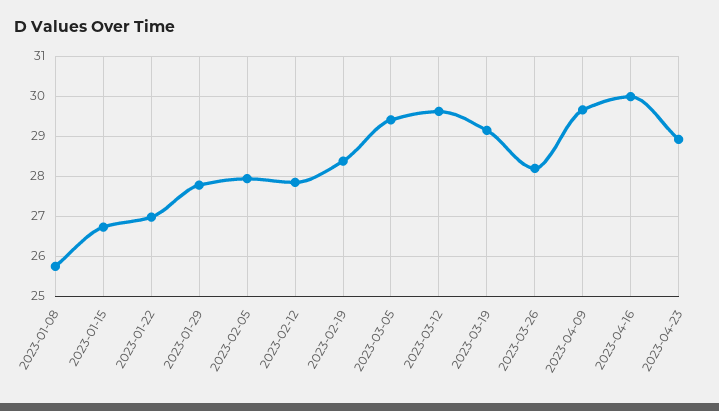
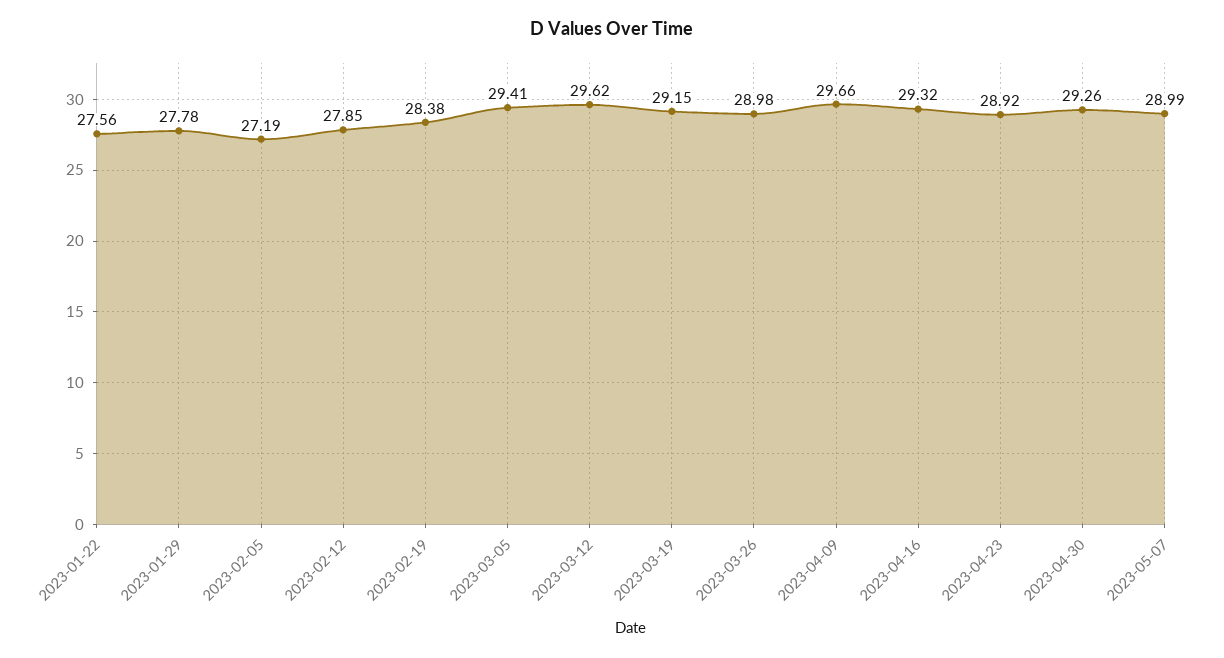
2023-01-08: 25.8 -> none
2023-01-15: 26.8 -> none
2023-01-22: 27 -> 27.56
2023-02-05: 28 -> 27.19
2023-03-26: 28.2 -> 28.98
2023-04-16: 30 -> 29.32
2023-04-30: none -> 29.26
2023-05-07: none -> 28.99

